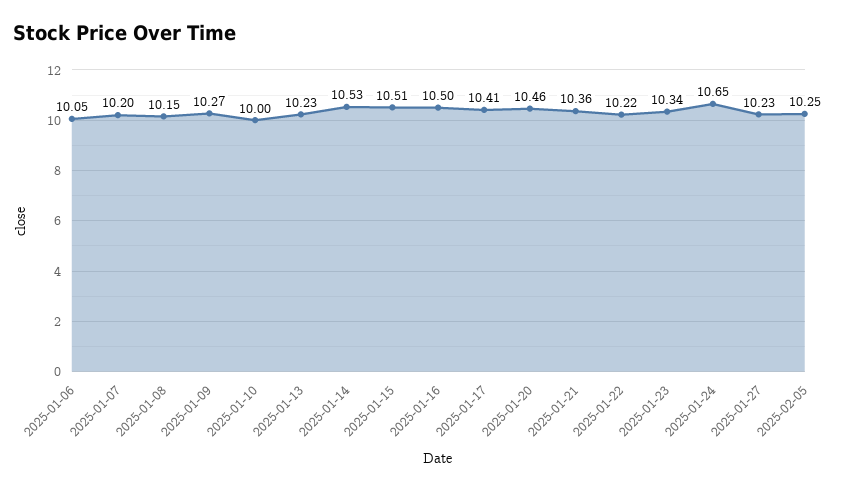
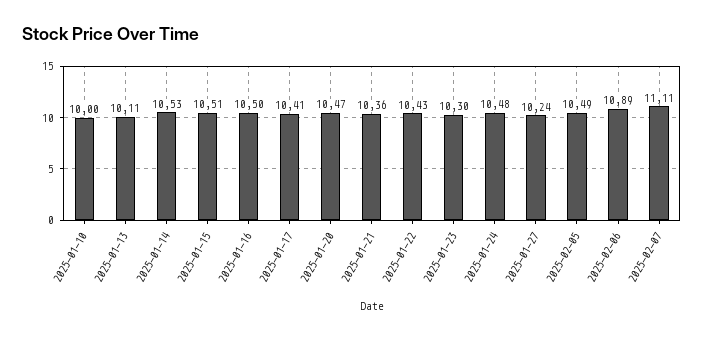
2025-01-06: 10.05 -> none
2025-01-07: 10.2 -> none
2025-01-08: 10.15 -> none
2025-01-09: 10.27 -> none
2025-01-13: 10.23 -> 10.11
2025-01-20: 10.46 -> 10.47
2025-01-22: 10.22 -> 10.43
2025-01-23: 10.34 -> 10.3
2025-01-24: 10.65 -> 10.48
2025-01-27: 10.23 -> 10.24
2025-02-05: 10.25 -> 10.49
2025-02-06: none -> 10.89
2025-02-07: none -> 11.11

